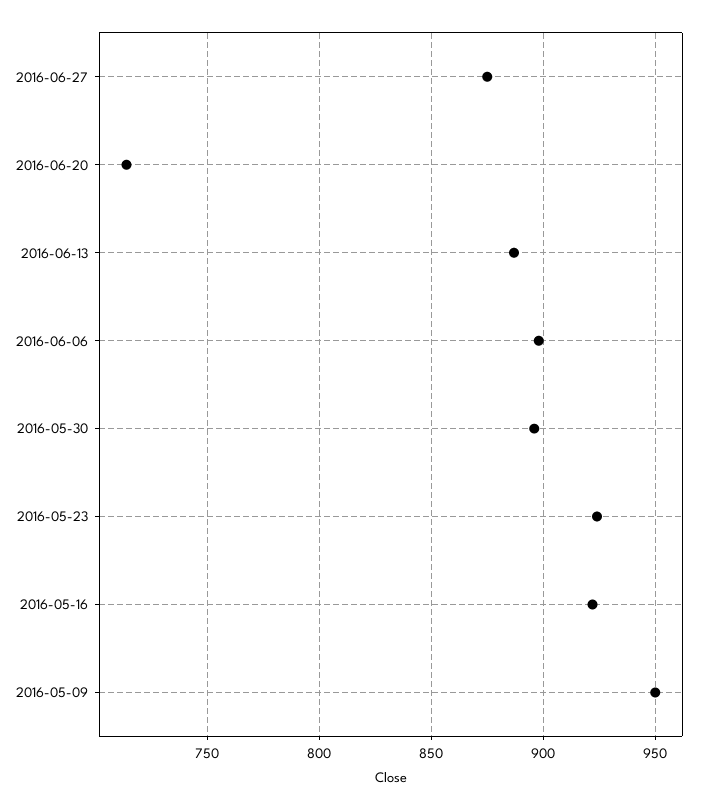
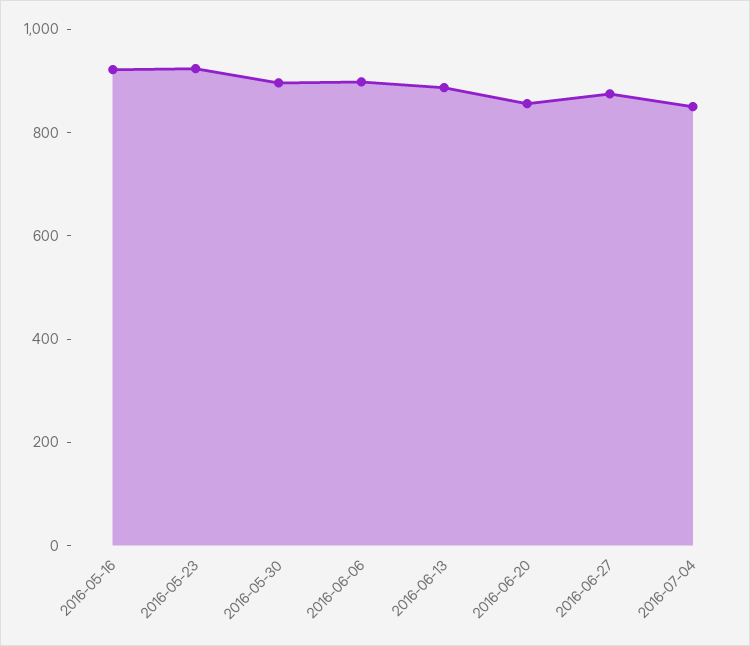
2016-06-20: 715 -> 850
2016-05-09: 950 -> none
2016-07-04: none -> 850

